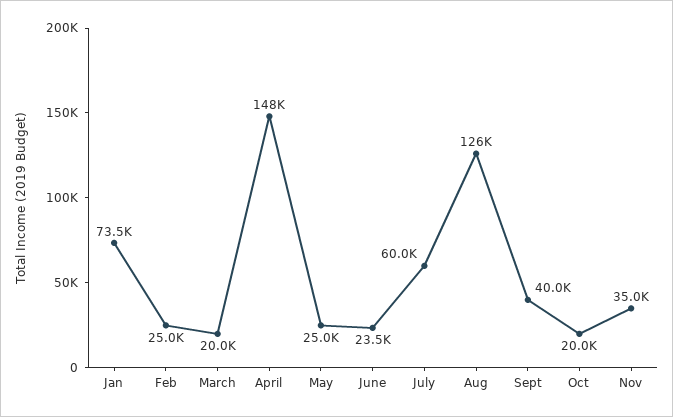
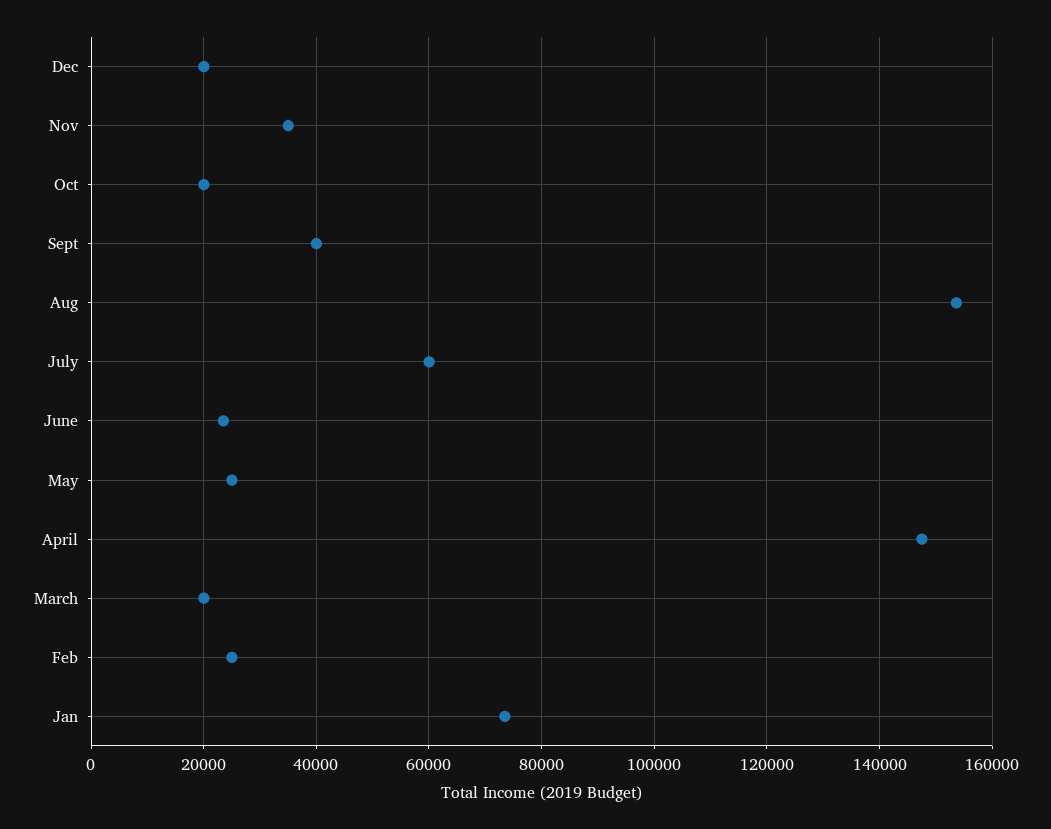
Aug: 126000 -> 154000
Dec: none -> 20000

